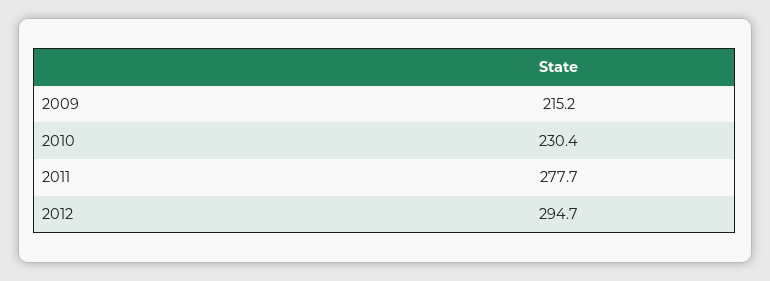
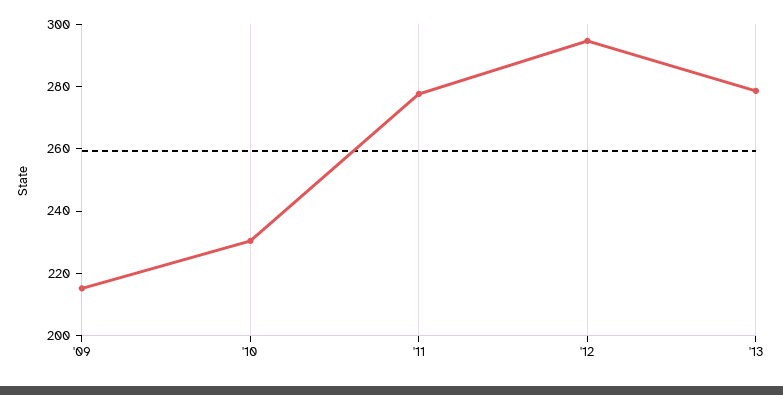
'13: none -> 280

